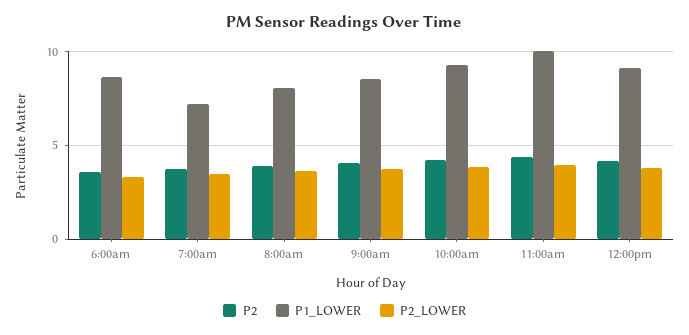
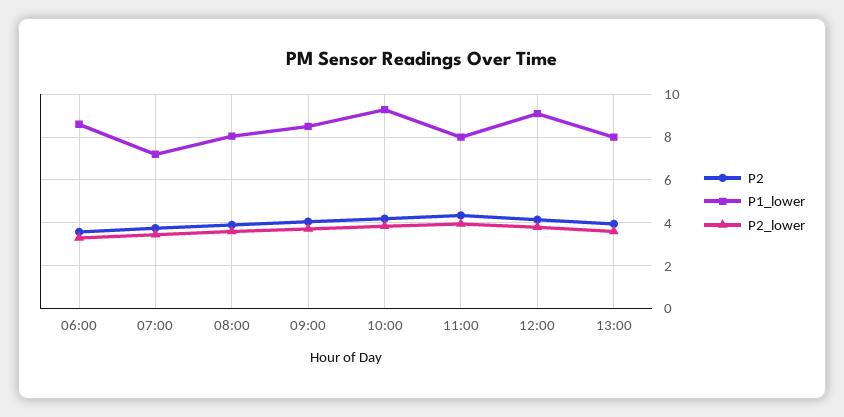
P1_LOWER, 11:00am: 10 -> 8
P2, 13:00: none -> 4
P1_LOWER, 13:00: none -> 8
P2_LOWER, 13:00: none -> 3.5

